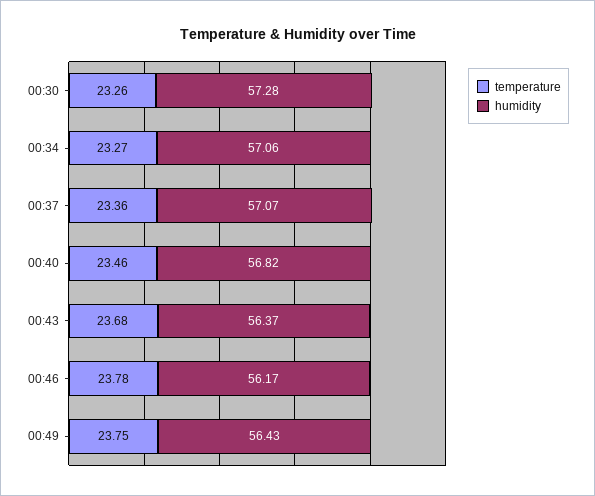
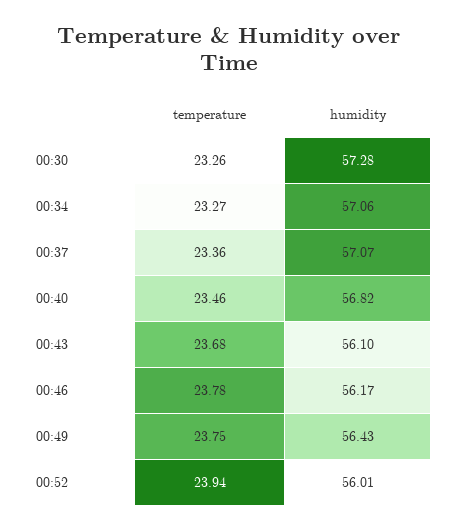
humidity, 00:43: 56.37 -> 56.1
temperature, 00:52: none -> 23.94
humidity, 00:52: none -> 56.01

